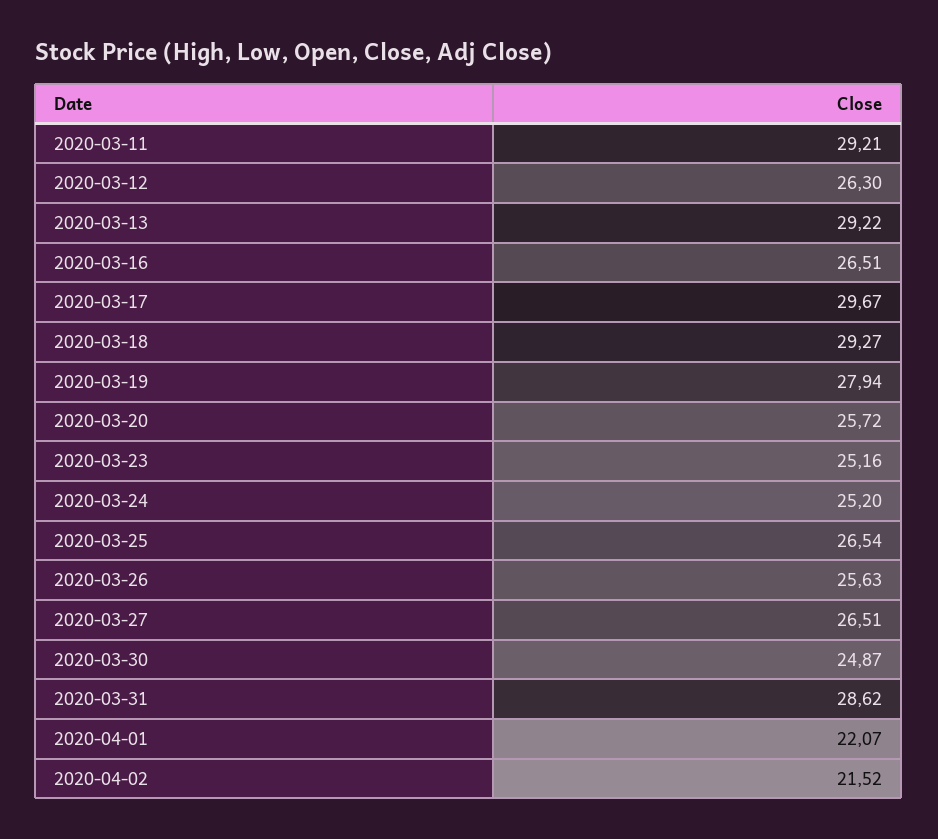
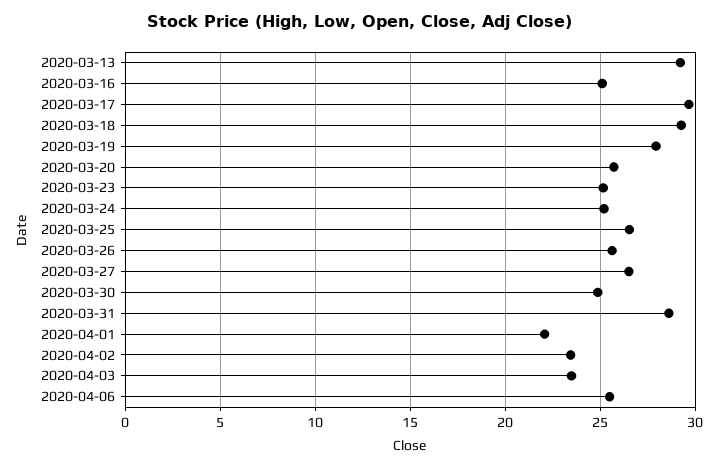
2020-03-11: 29.21 -> none
2020-03-12: 26.3 -> none
2020-03-16: 26.51 -> 25
2020-04-02: 21.52 -> 23.5
2020-04-03: none -> 23.5
2020-04-06: none -> 25.5

